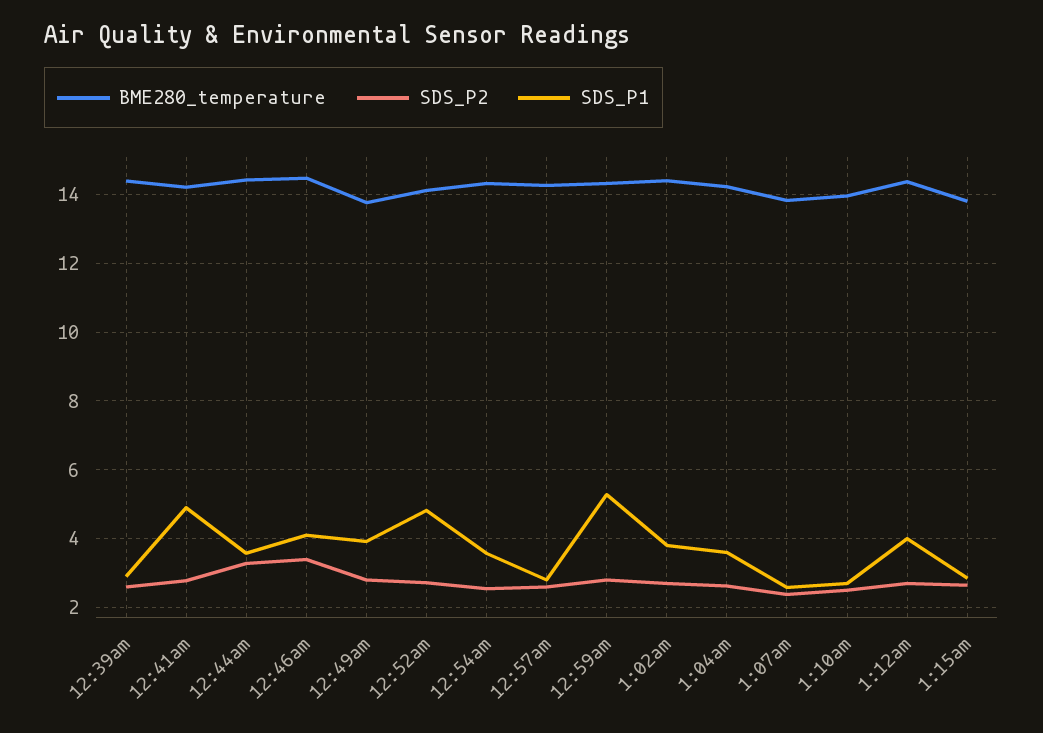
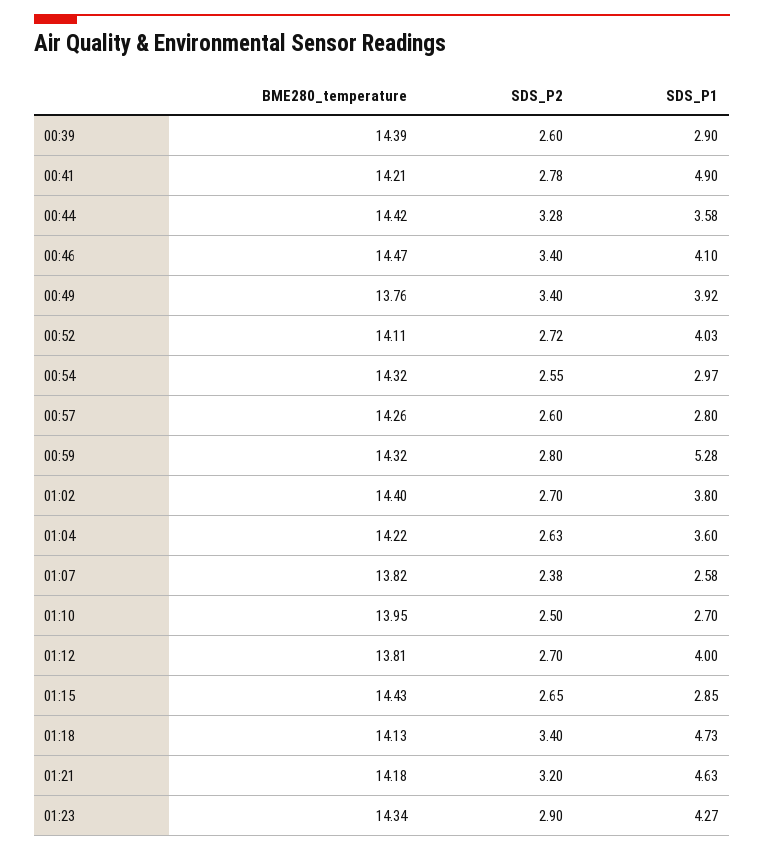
SDS_P2, 12:49am: 2.8 -> 3.4
SDS_P1, 12:52am: 4.8 -> 4.03
SDS_P1, 12:54am: 3.6 -> 2.97
BME280_temperature, 1:12am: 14.4 -> 13.81
BME280_temperature, 1:15am: 13.8 -> 14.43
BME280_temperature, 01:18: none -> 14.13
SDS_P2, 01:18: none -> 3.4
SDS_P1, 01:18: none -> 4.73
BME280_temperature, 01:21: none -> 14.18
SDS_P2, 01:21: none -> 3.2
SDS_P1, 01:21: none -> 4.63
BME280_temperature, 01:23: none -> 14.34
SDS_P2, 01:23: none -> 2.9
SDS_P1, 01:23: none -> 4.27

